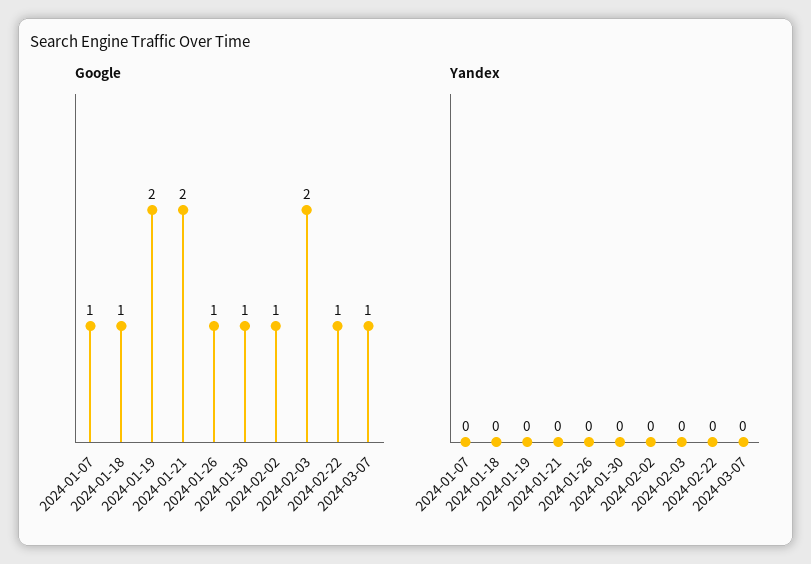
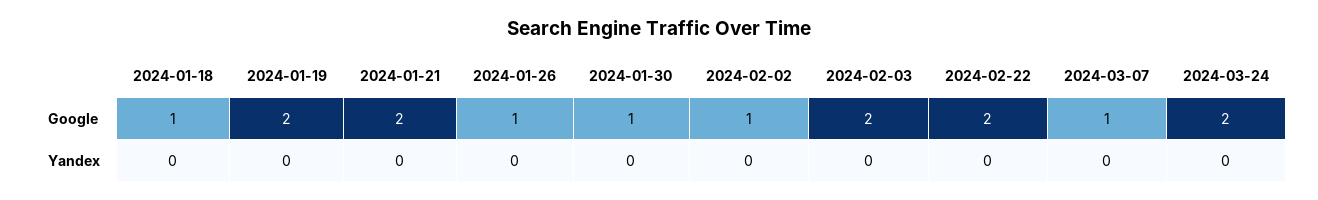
Google, 2024-01-07: 1 -> none
Google, 2024-02-22: 1 -> 2
Yandex, 2024-01-07: 0 -> none
Google, 2024-03-24: none -> 2
Yandex, 2024-03-24: none -> 0

